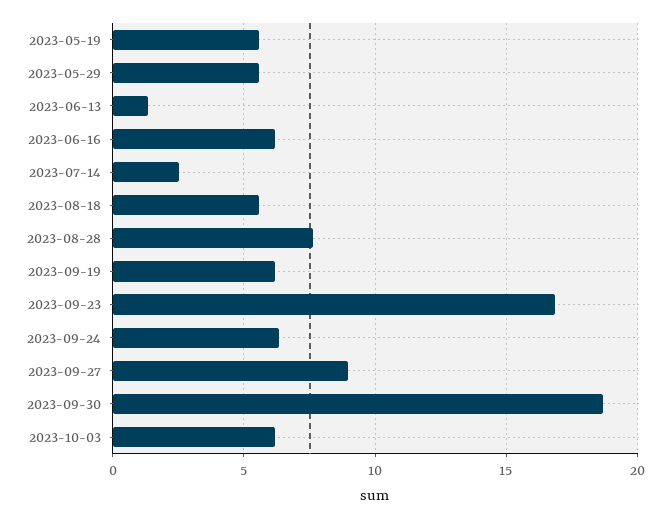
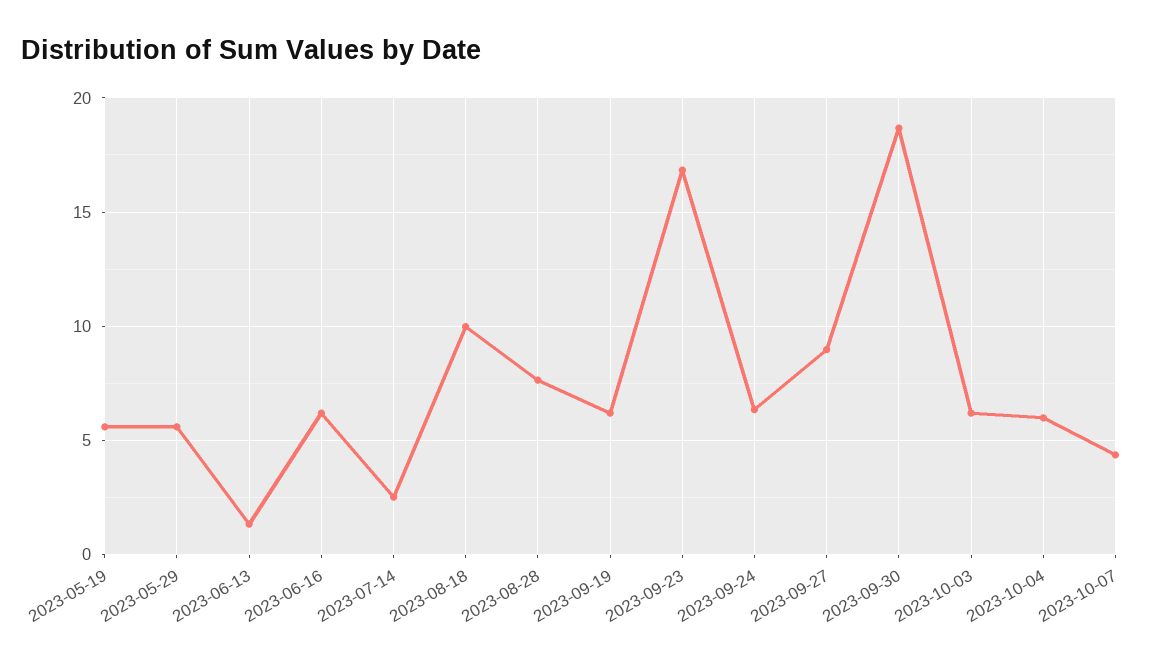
2023-08-18: 5.5 -> 10
2023-10-04: none -> 6
2023-10-07: none -> 4.5

